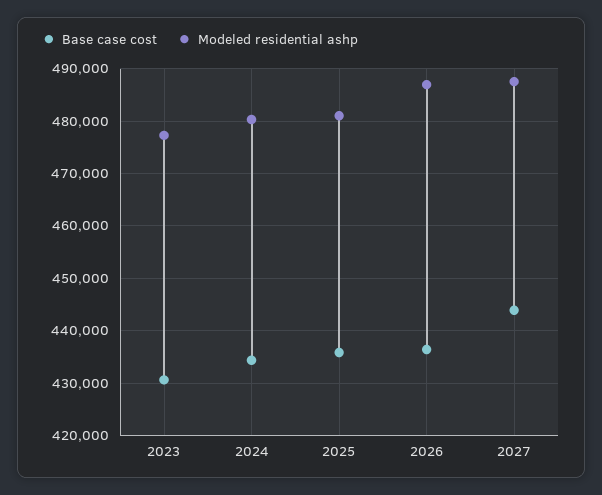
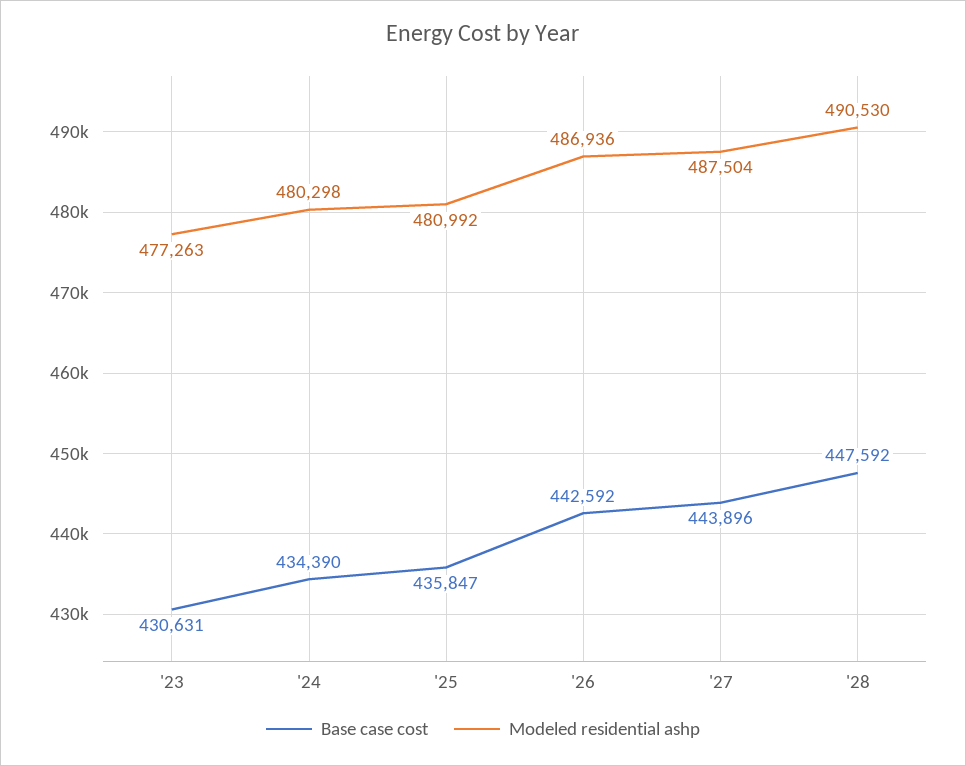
Base case cost, 2026: 436000 -> 442592
Base case cost, '28: none -> 447592
Modeled residential ashp, '28: none -> 490530

